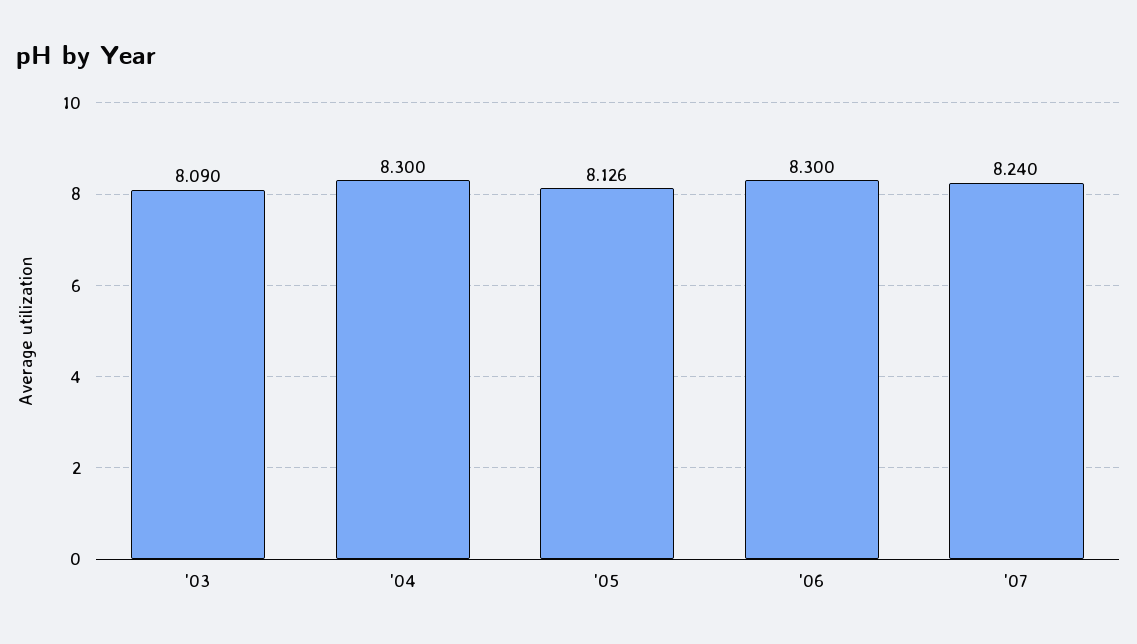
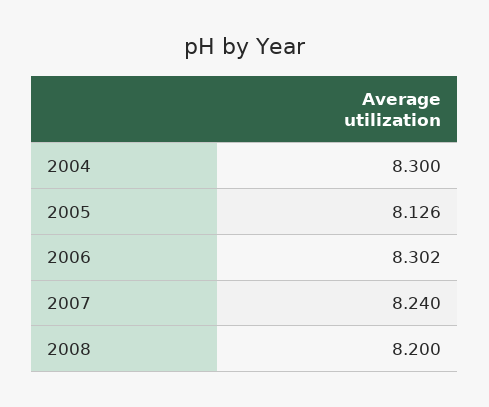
'03: 8.09 -> none
'06: 8.3 -> 8.302
2008: none -> 8.2

